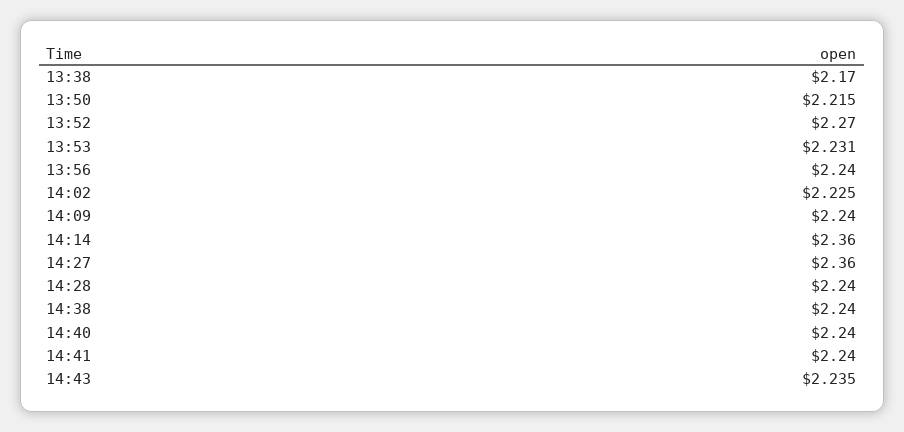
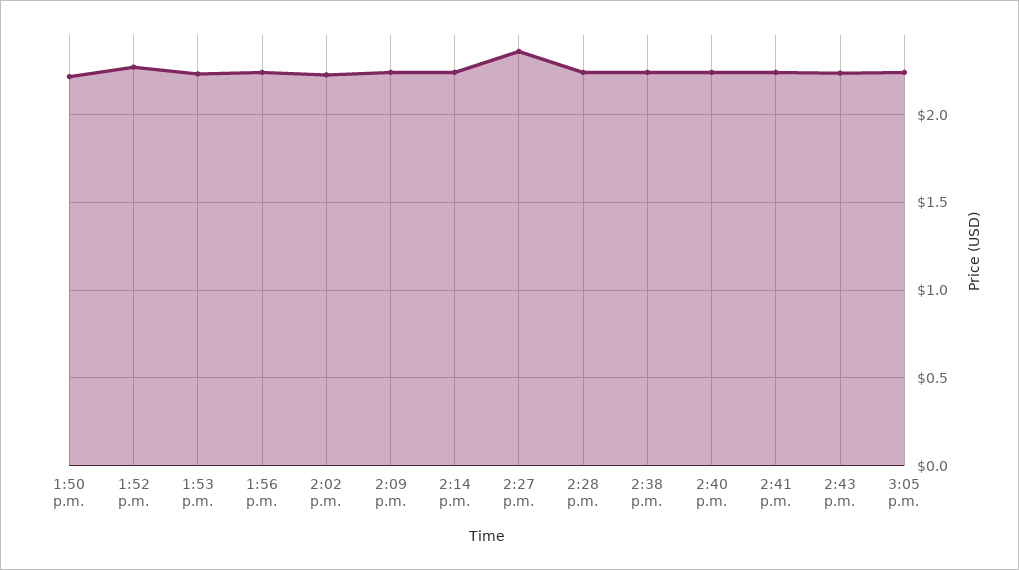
13:38: 2.17 -> none
14:14: 2.36 -> 2.25
3:05 p.m.: none -> 2.25

